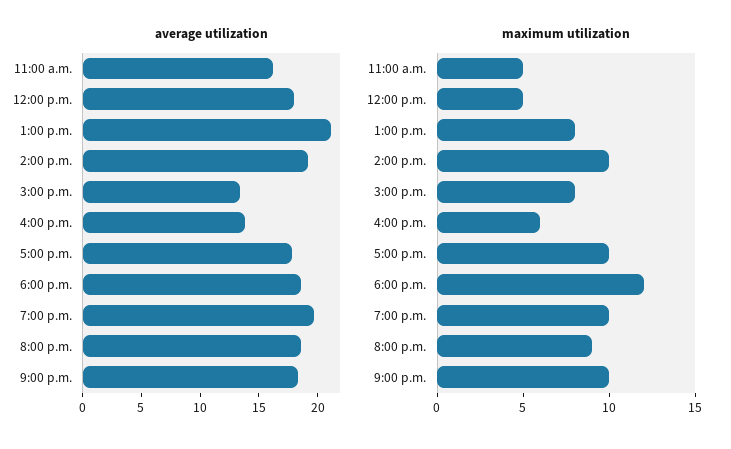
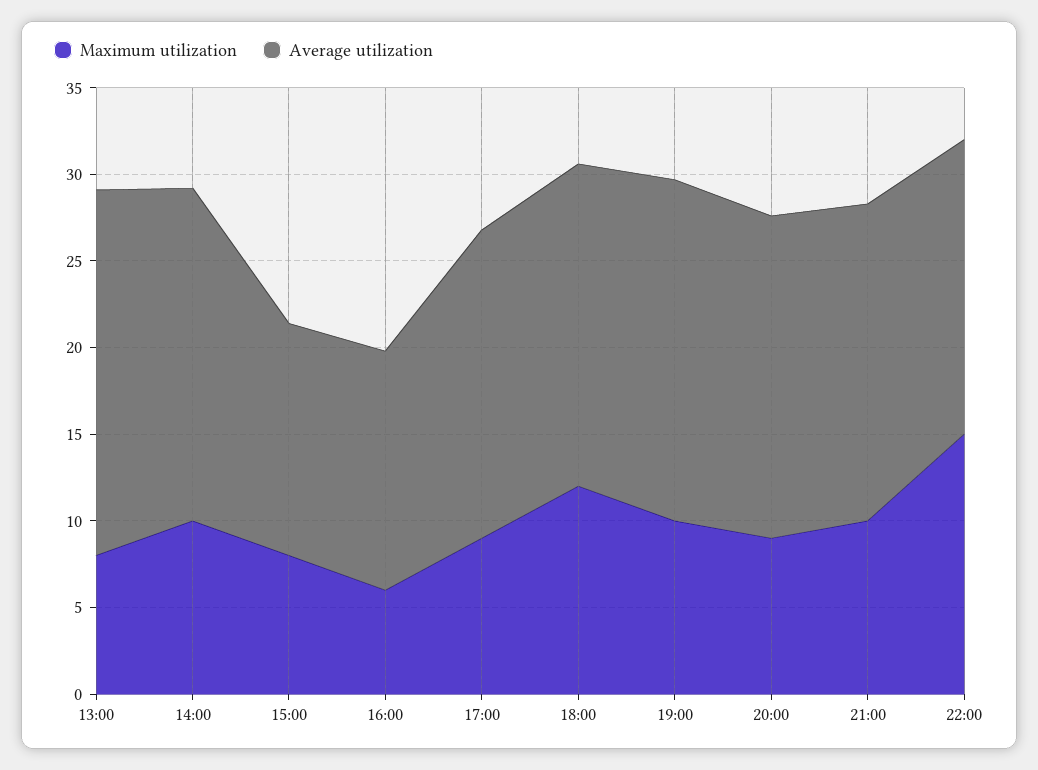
average utilization, 11:00 a.m.: 16 -> none
average utilization, 12:00 p.m.: 18 -> none
maximum utilization, 11:00 a.m.: 5 -> none
maximum utilization, 12:00 p.m.: 5 -> none
maximum utilization, 5:00 p.m.: 10 -> 9
maximum utilization, 22:00: none -> 15
average utilization, 22:00: none -> 17

